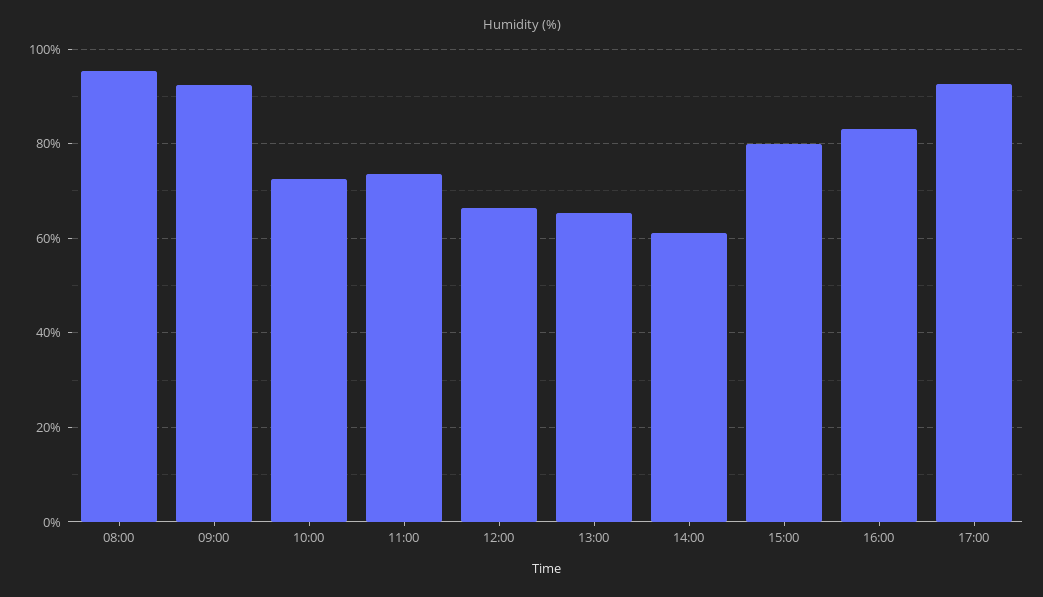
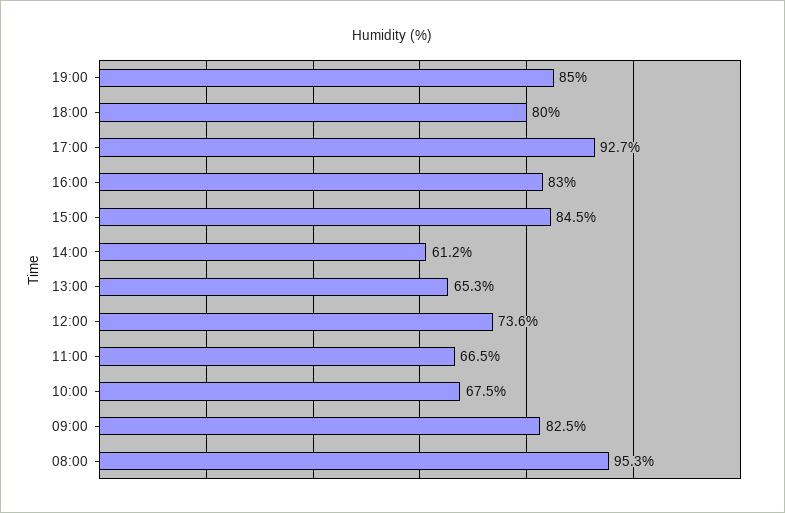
09:00: 92 -> 82.5
10:00: 72 -> 67.5
11:00: 74 -> 66.5
12:00: 66 -> 73.6
15:00: 80 -> 84.5
19:00: none -> 85
18:00: none -> 80

